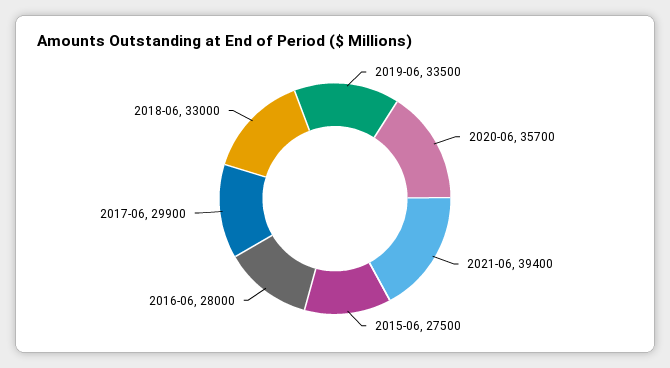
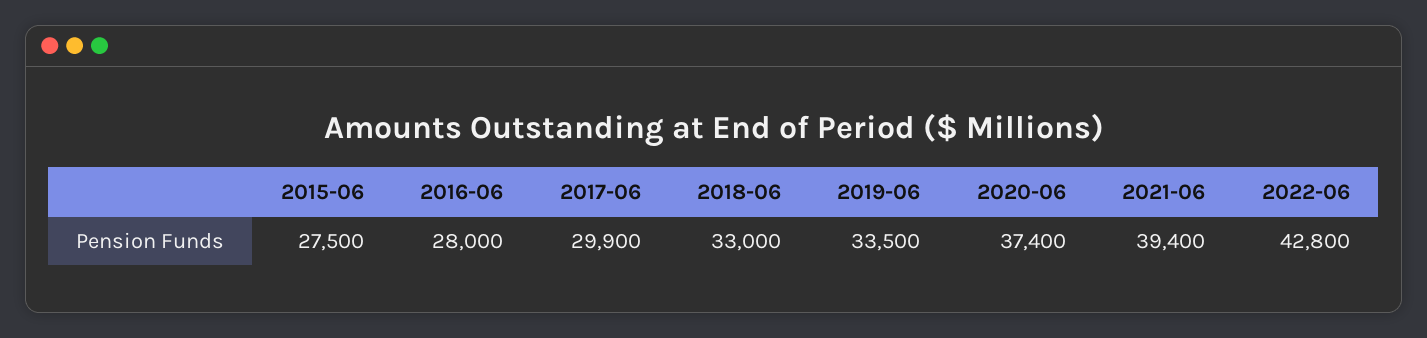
2020-06: 35700 -> 37400
2022-06: none -> 42800

